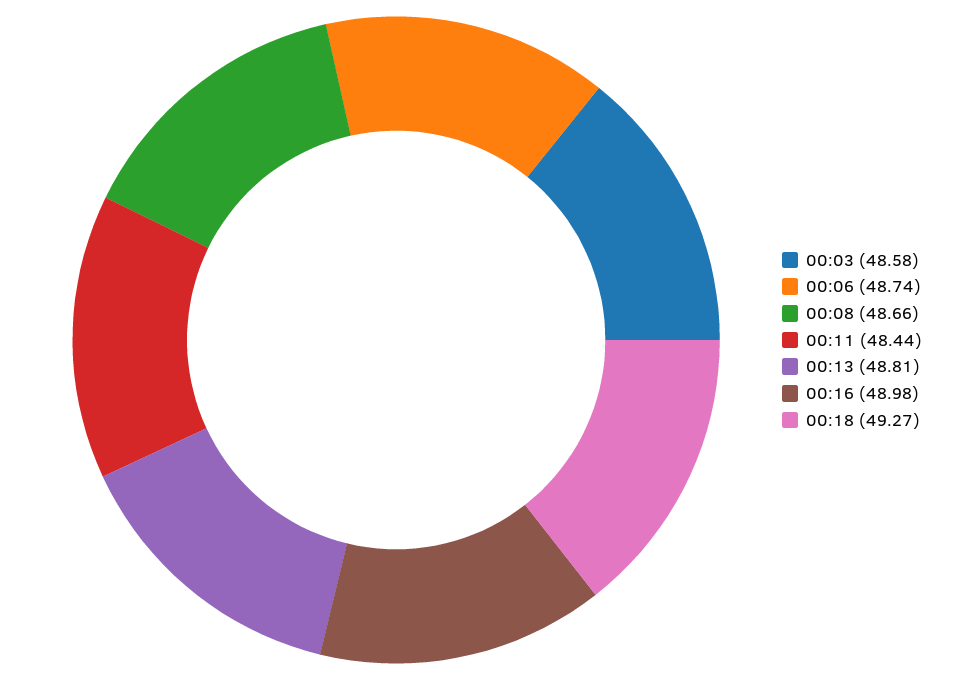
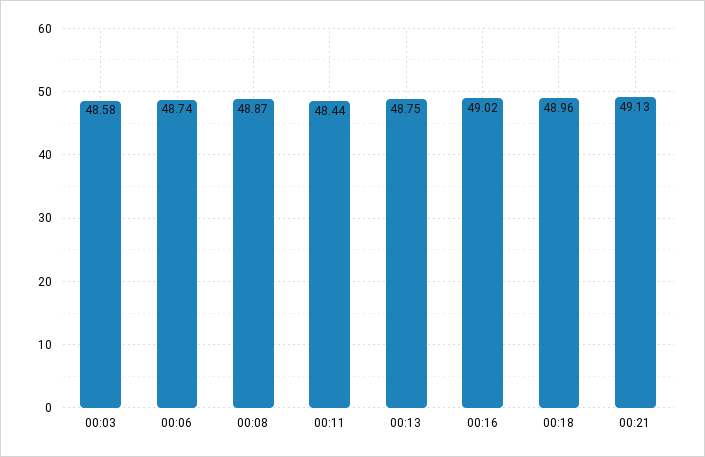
00:08: 48.66 -> 48.87
00:13: 48.81 -> 48.75
00:16: 48.98 -> 49.02
00:18: 49.27 -> 48.96
00:21: none -> 49.13

